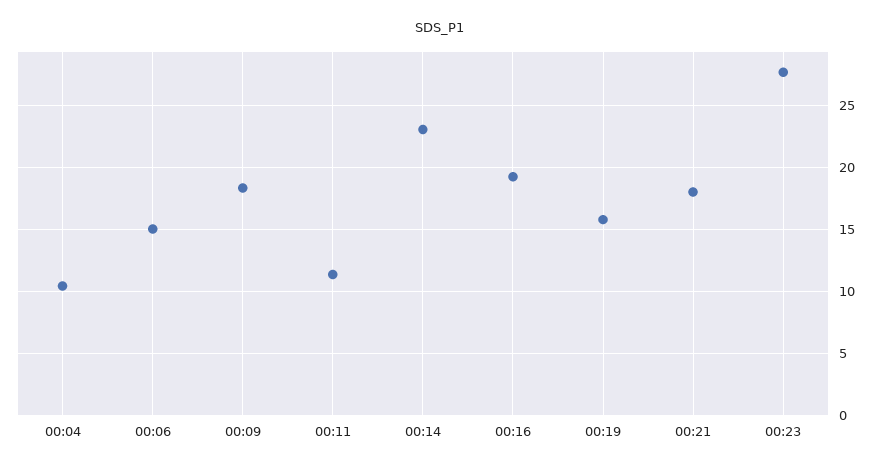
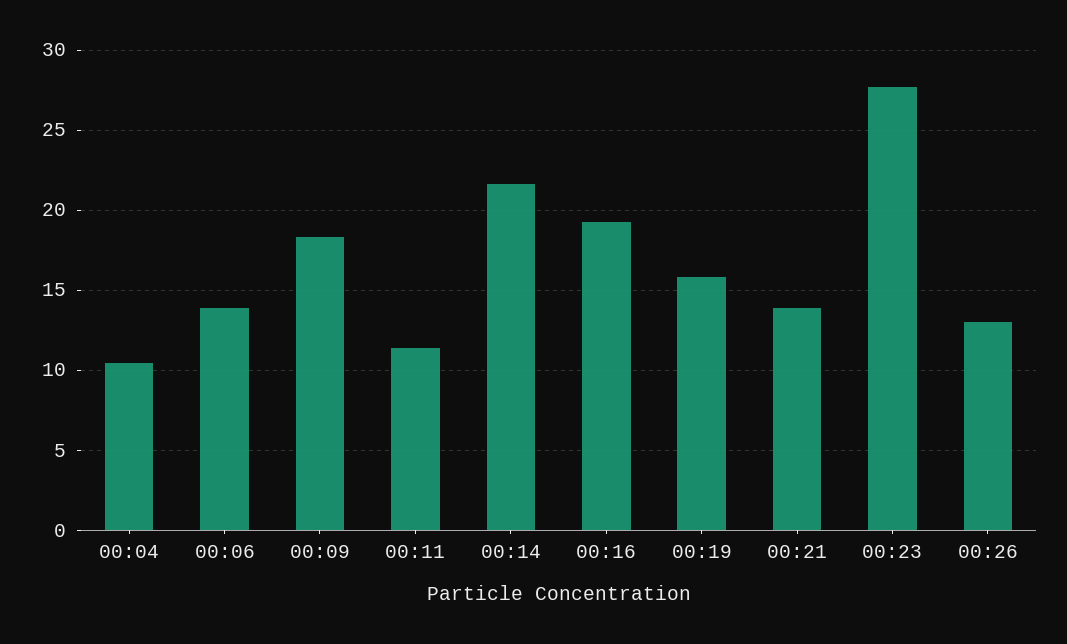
00:06: 15 -> 14
00:14: 23 -> 21.5
00:21: 18 -> 14
00:26: none -> 13

